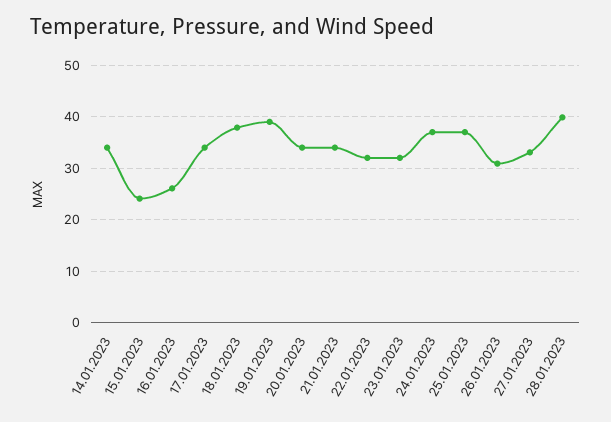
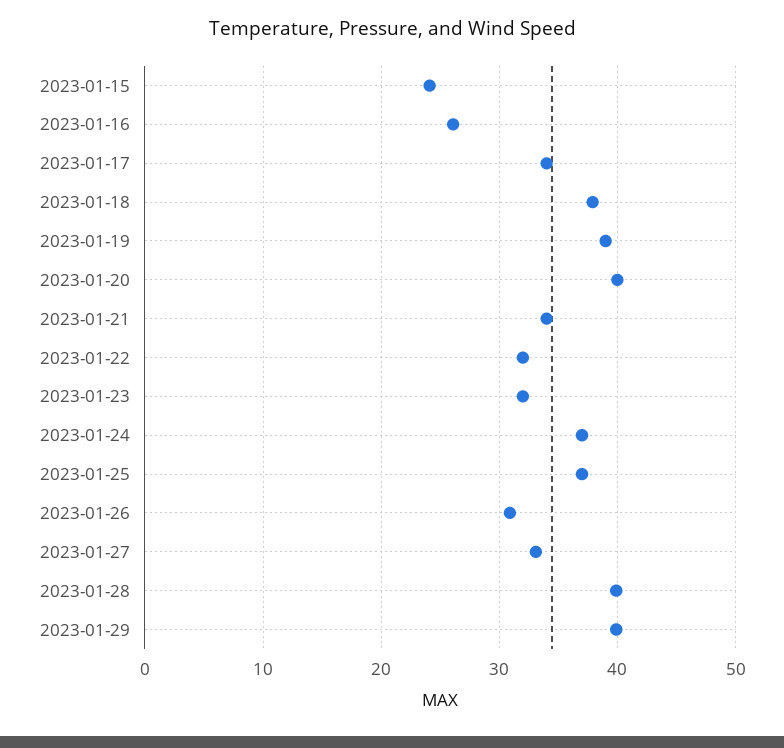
14.01.2023: 34 -> none
20.01.2023: 34 -> 40
2023-01-29: none -> 40

